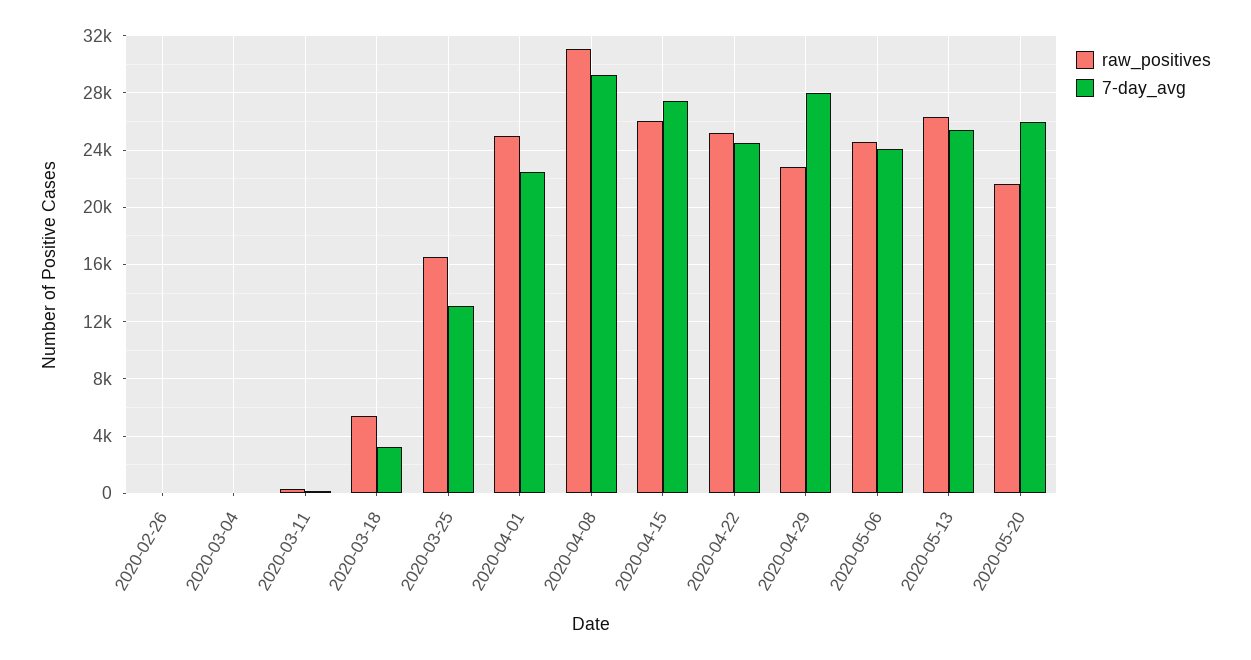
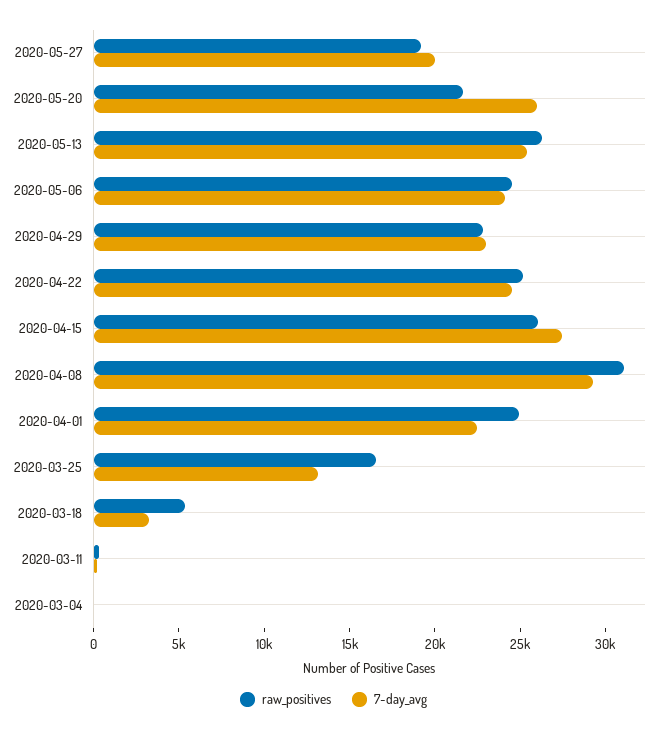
raw_positives, 2020-02-26: 0 -> none
7-day_avg, 2020-02-26: 0 -> none
7-day_avg, 2020-04-29: 28000 -> 23000
raw_positives, 2020-05-27: none -> 19000
7-day_avg, 2020-05-27: none -> 20000

